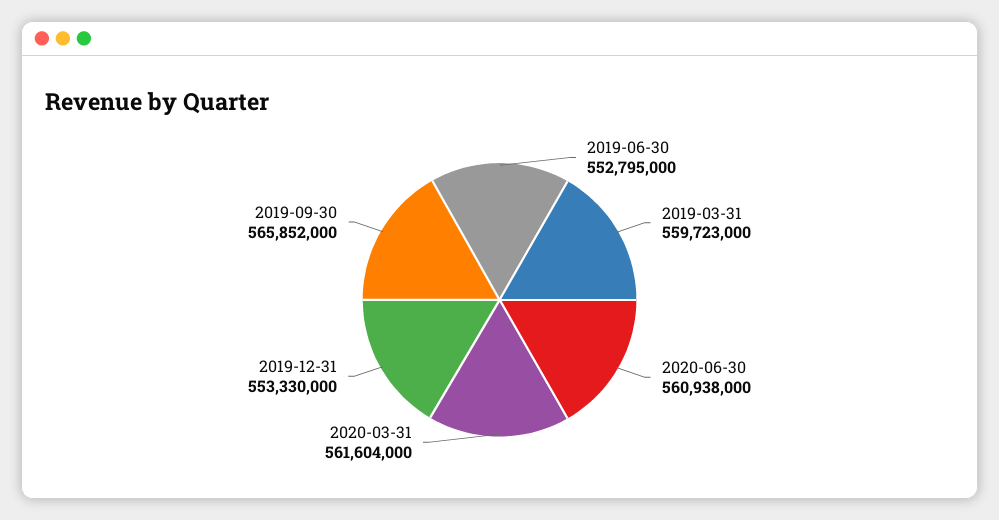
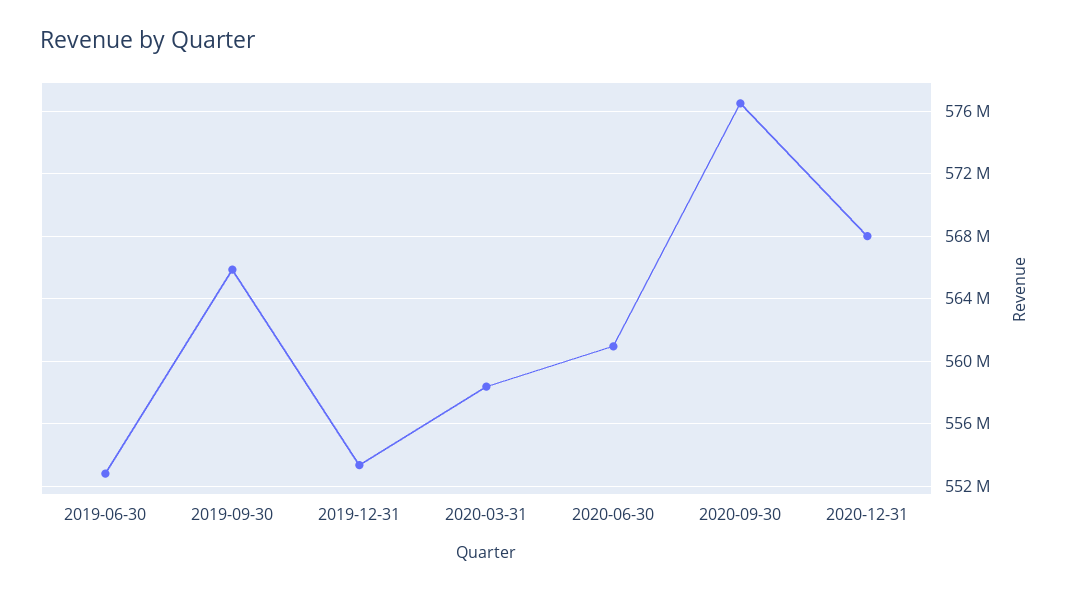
2019-03-31: 559723000 -> none
2020-03-31: 561604000 -> 558500000
2020-09-30: none -> 576500000
2020-12-31: none -> 568000000

